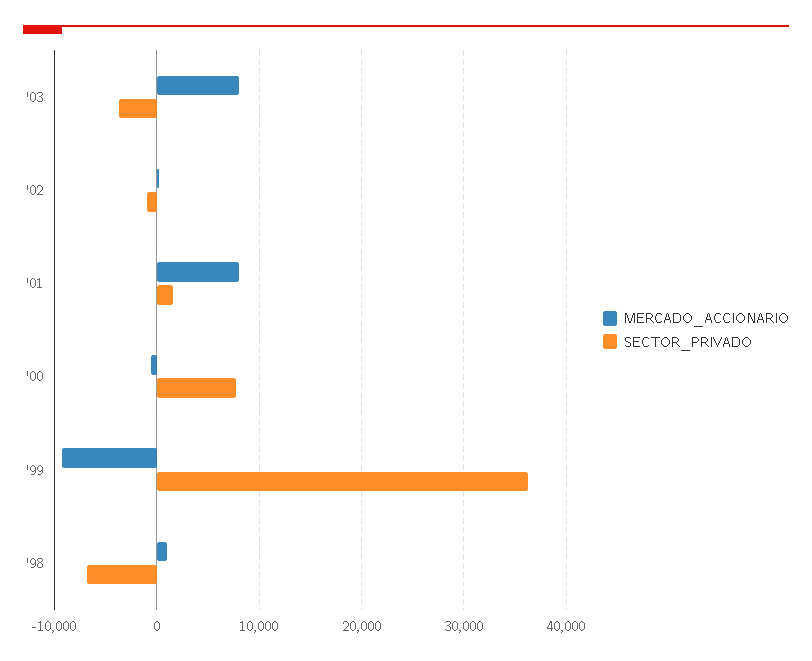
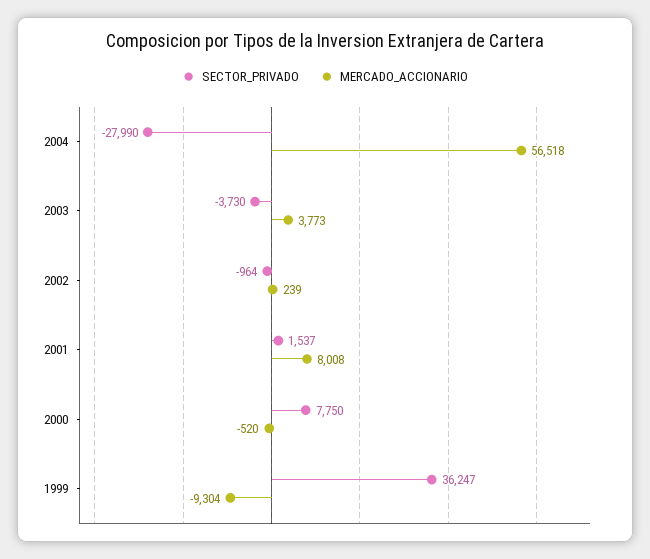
MERCADO_ACCIONARIO, '03: 8000 -> 3773
MERCADO_ACCIONARIO, '98: 1000 -> none
SECTOR_PRIVADO, '98: -7000 -> none
SECTOR_PRIVADO, 2004: none -> -27990
MERCADO_ACCIONARIO, 2004: none -> 56518

